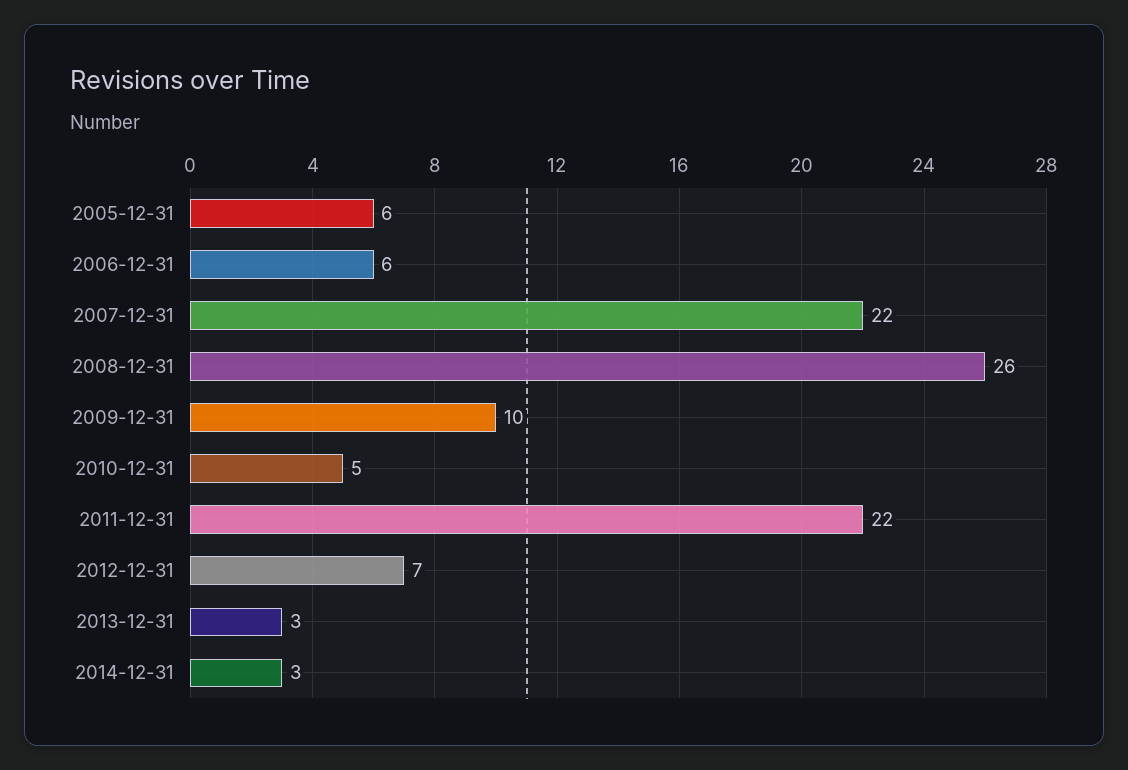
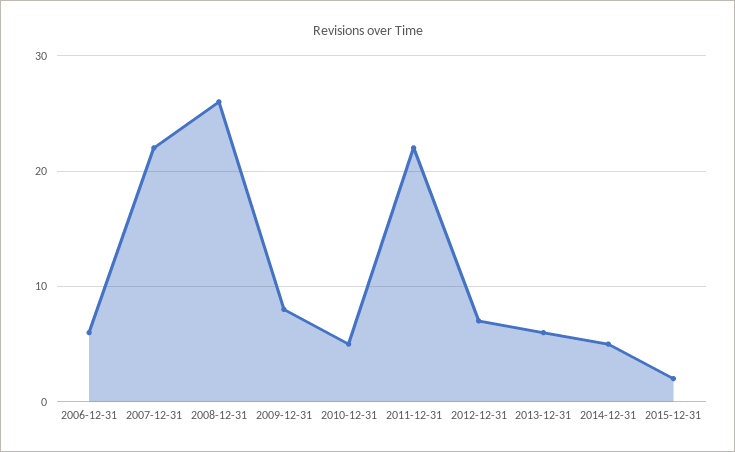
2005-12-31: 6 -> none
2009-12-31: 10 -> 8
2013-12-31: 3 -> 6
2014-12-31: 3 -> 5
2015-12-31: none -> 2

